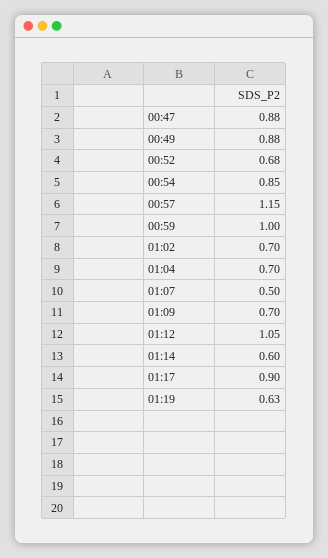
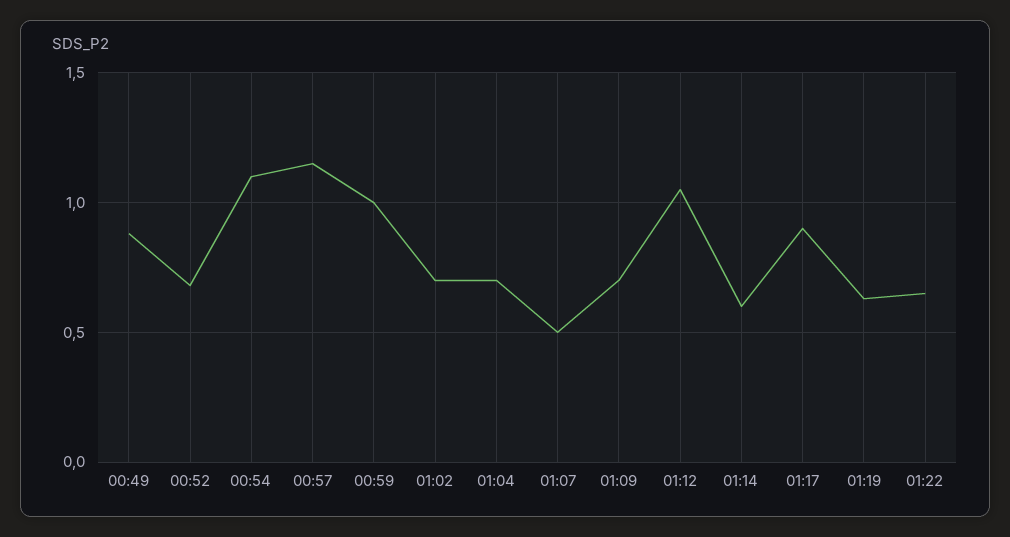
00:47: 0.88 -> none
00:54: 0.85 -> 1.1
01:22: none -> 0.65

